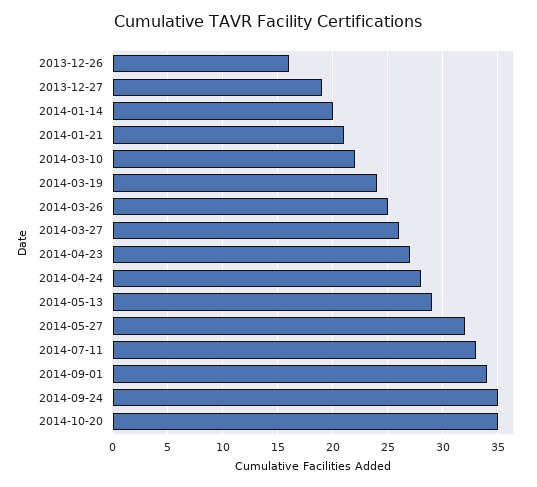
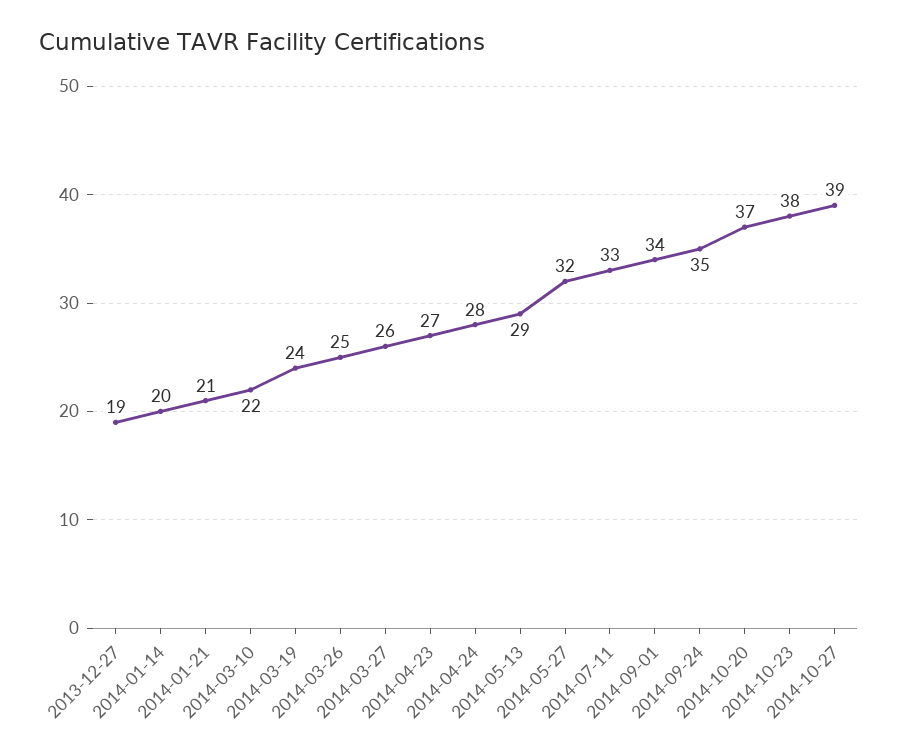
2013-12-26: 16 -> none
2014-10-20: 35 -> 37
2014-10-23: none -> 38
2014-10-27: none -> 39

